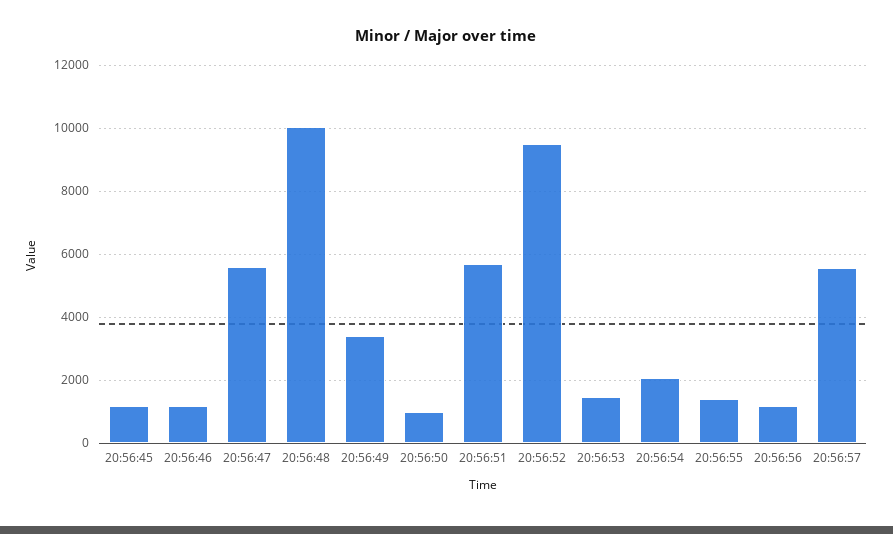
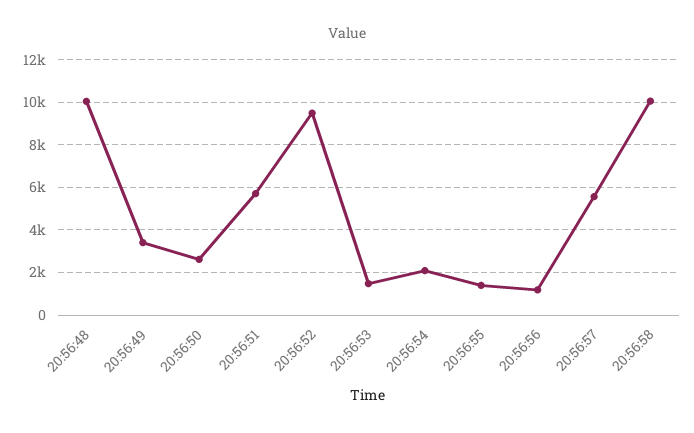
20:56:45: 1200 -> none
20:56:46: 1200 -> none
20:56:47: 5600 -> none
20:56:50: 1000 -> 2500
20:56:58: none -> 10000

